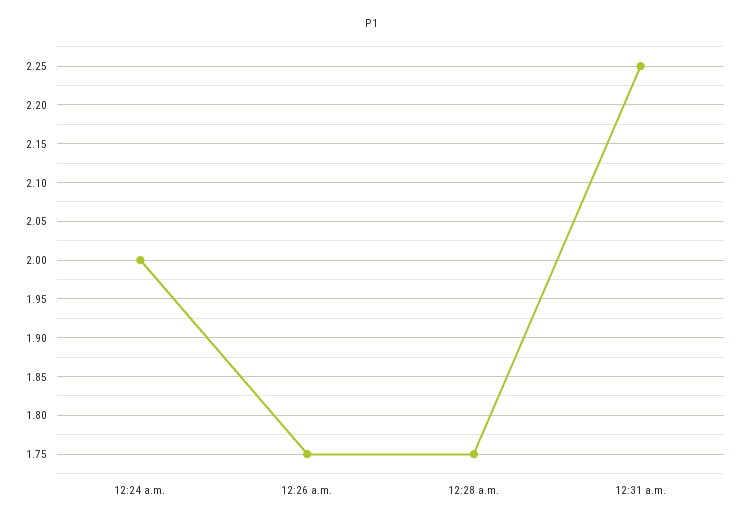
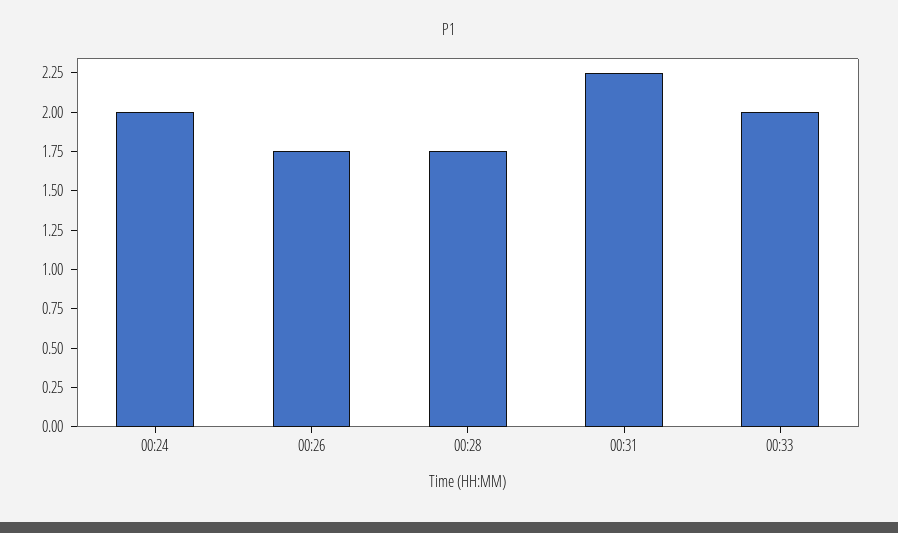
00:33: none -> 2

